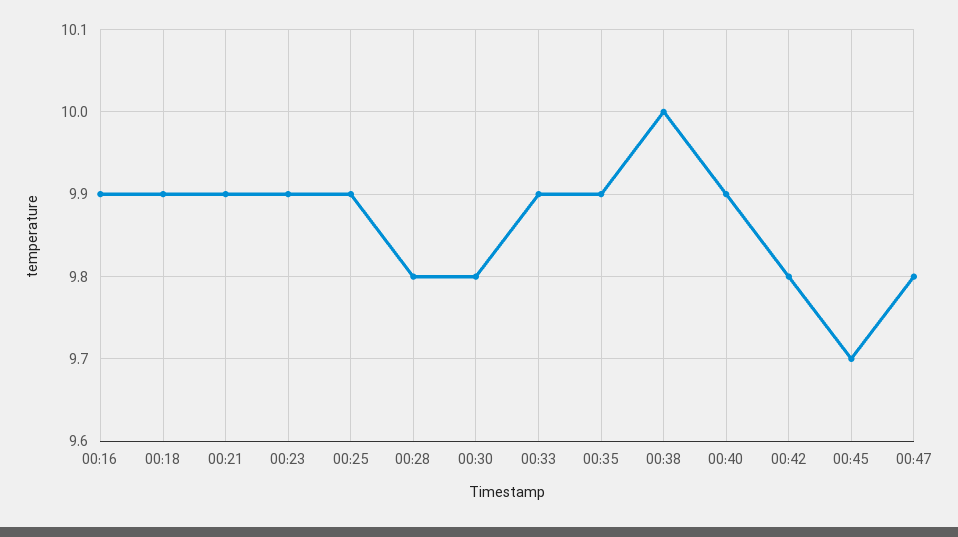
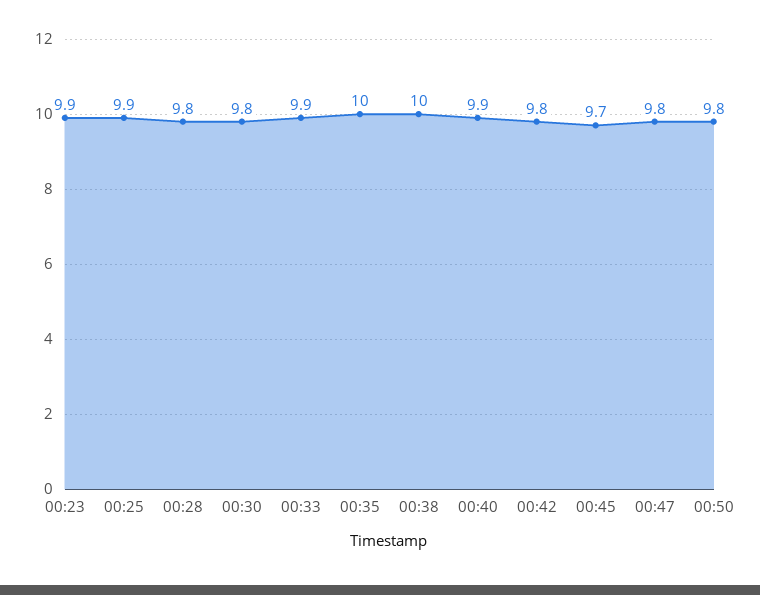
00:16: 9.9 -> none
00:18: 9.9 -> none
00:21: 9.9 -> none
00:35: 9.9 -> 10
00:50: none -> 9.8

